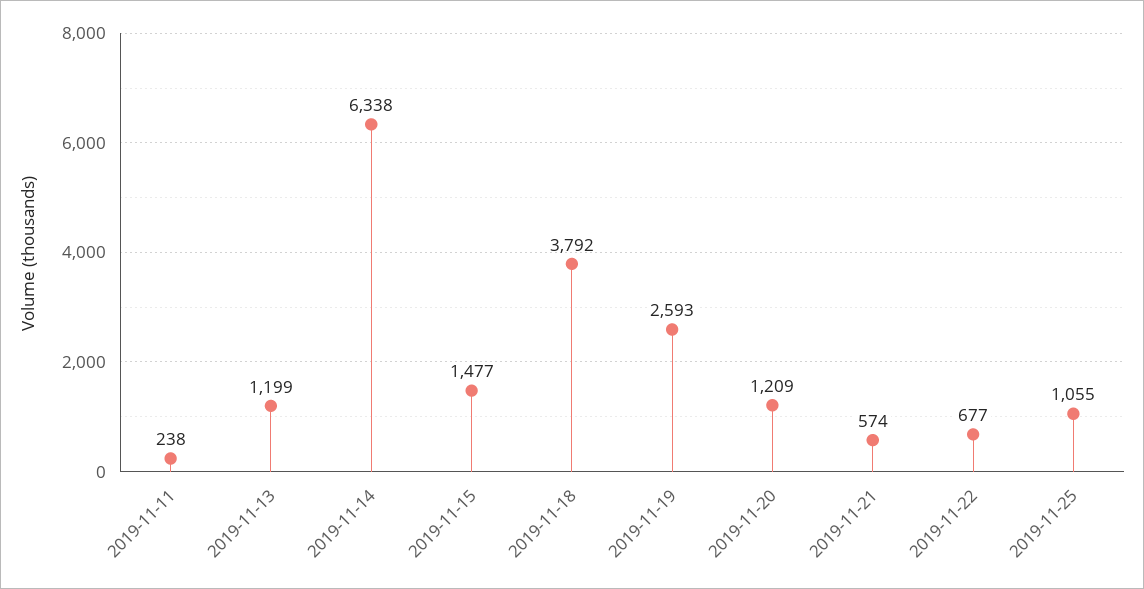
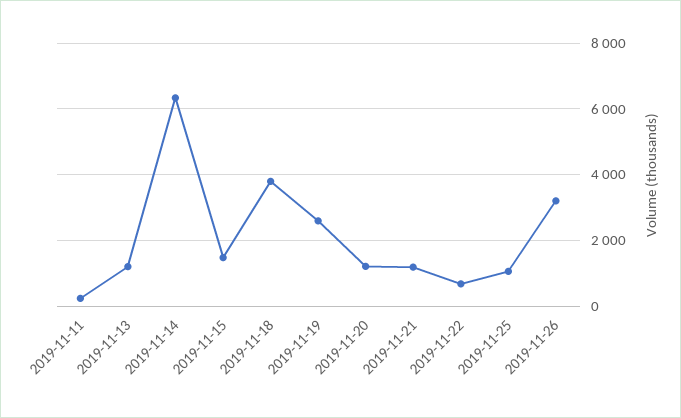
2019-11-21: 574 -> 1200
2019-11-26: none -> 3200

